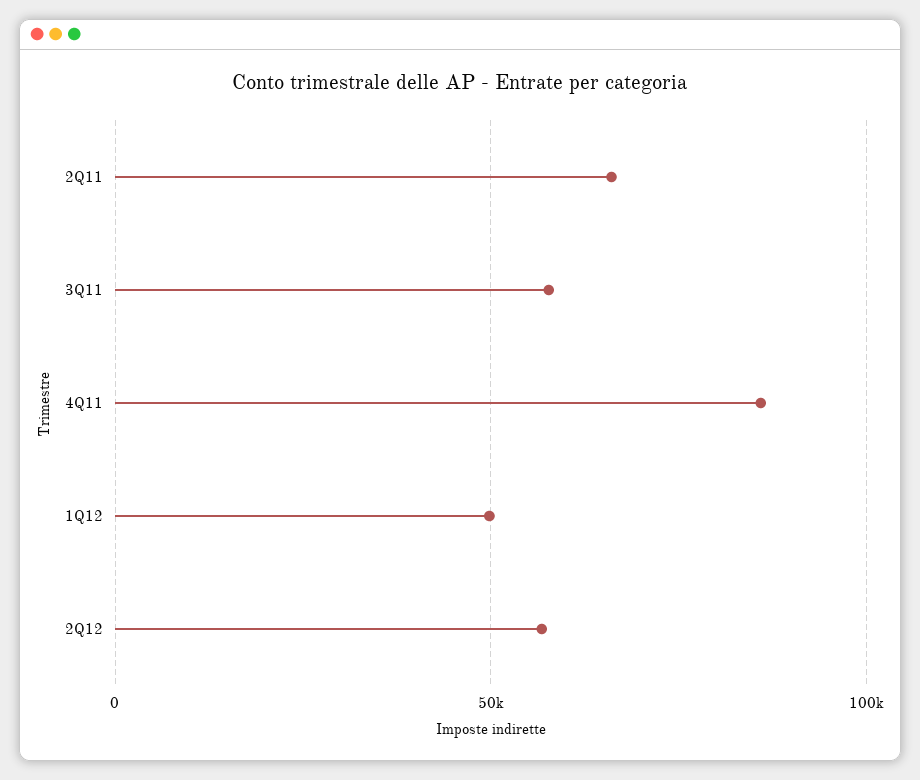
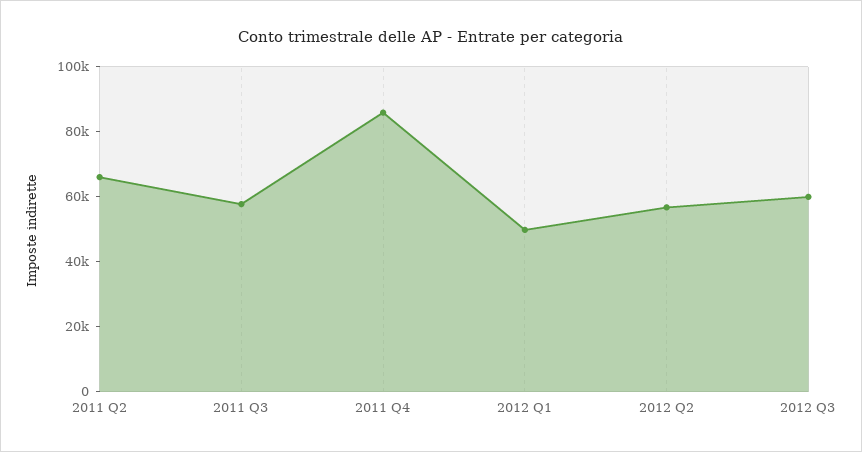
2012 Q3: none -> 60000

